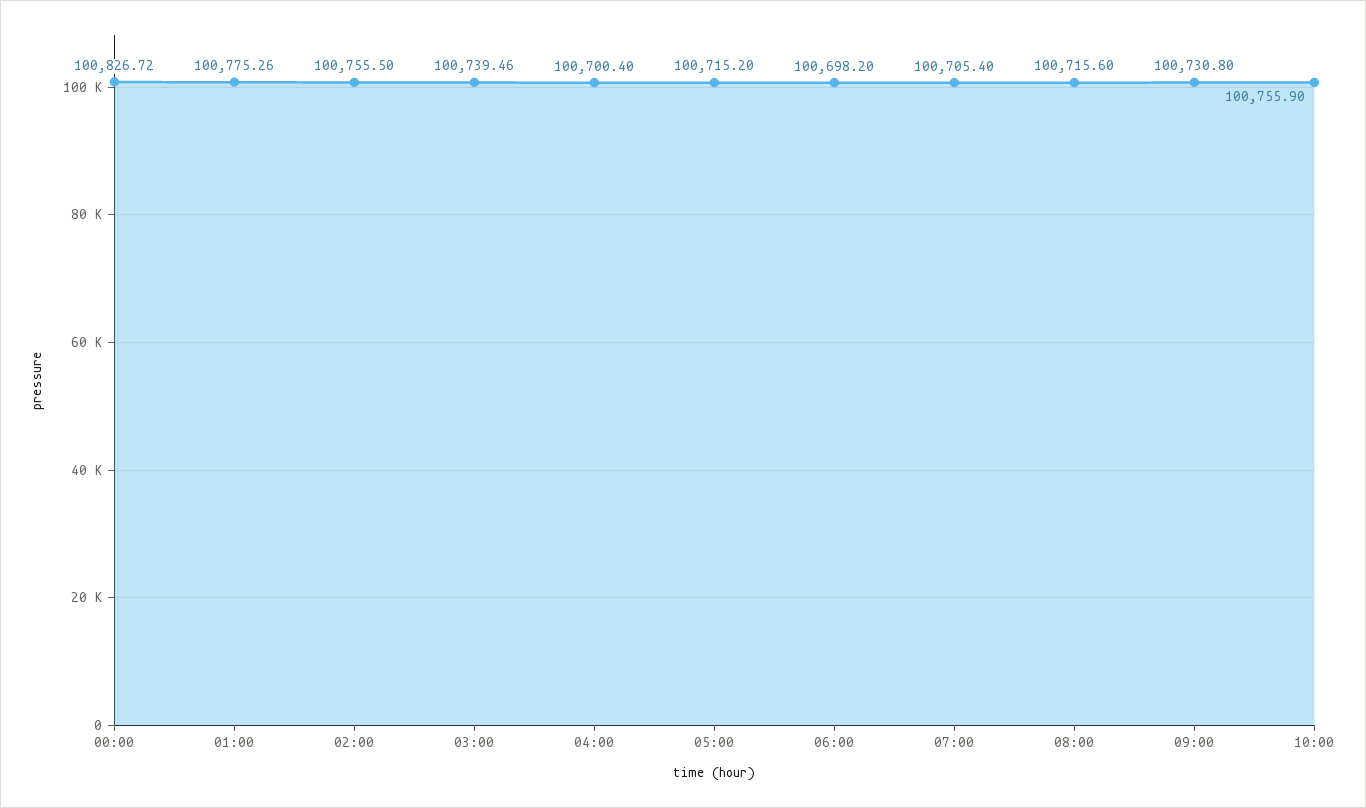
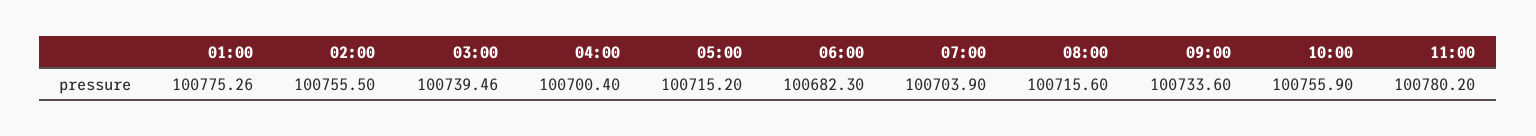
00:00: 100826.72 -> none
06:00: 100698.2 -> 100682.3
07:00: 100705.4 -> 100703.9
09:00: 100730.8 -> 100733.6
11:00: none -> 100780.2

